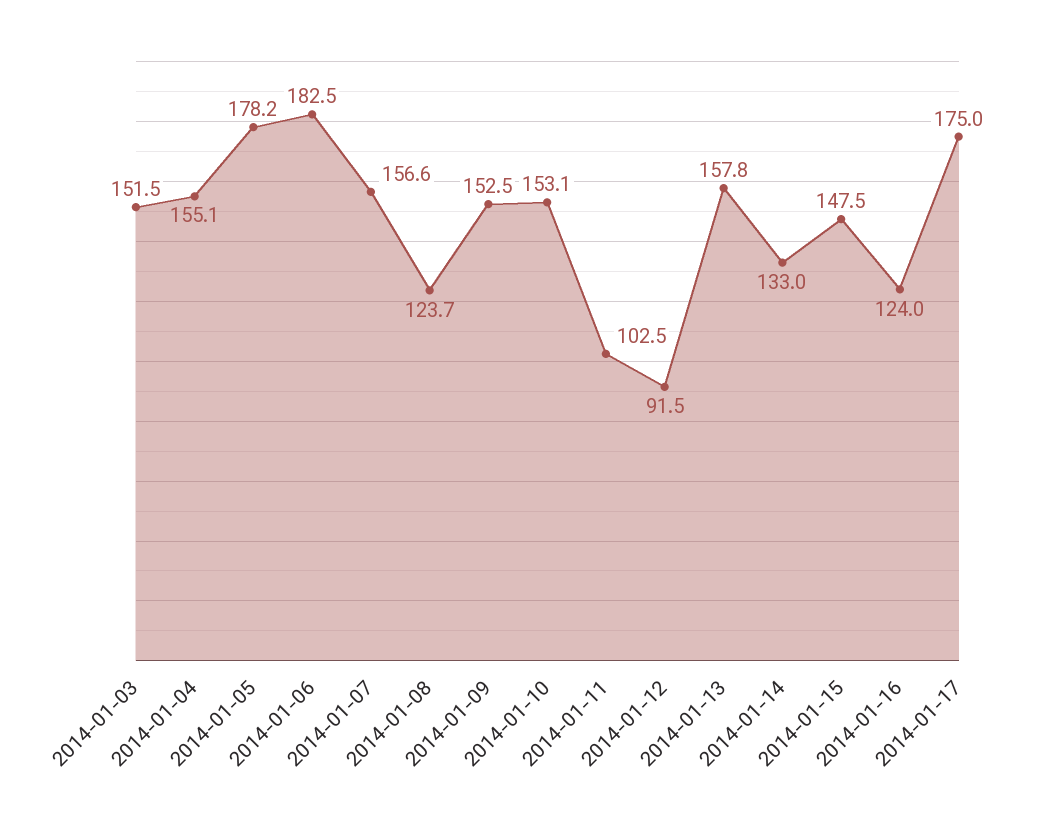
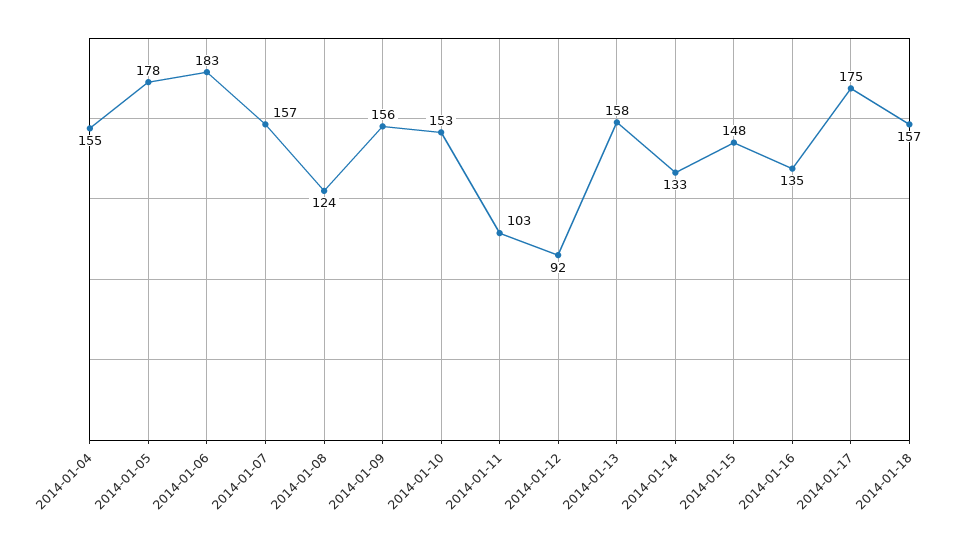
2014-01-03: 151.5 -> none
2014-01-09: 152.5 -> 156
2014-01-16: 124 -> 135
2014-01-18: none -> 157

